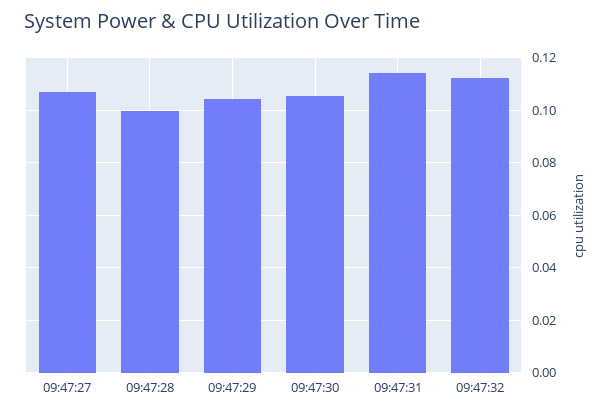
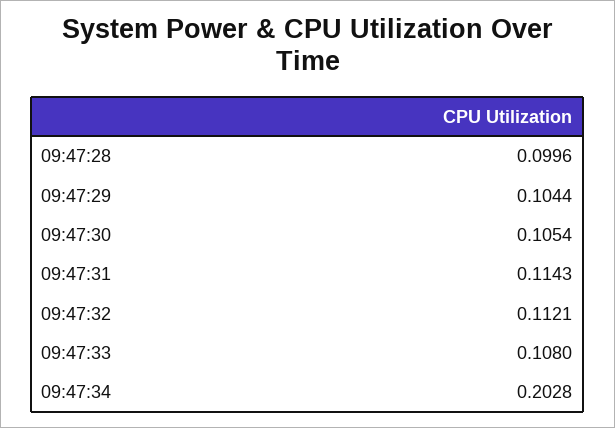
09:47:27: 0.1075 -> none
09:47:33: none -> 0.108
09:47:34: none -> 0.2028

